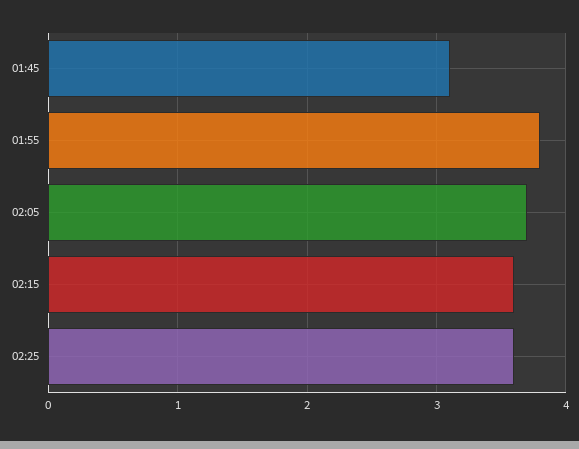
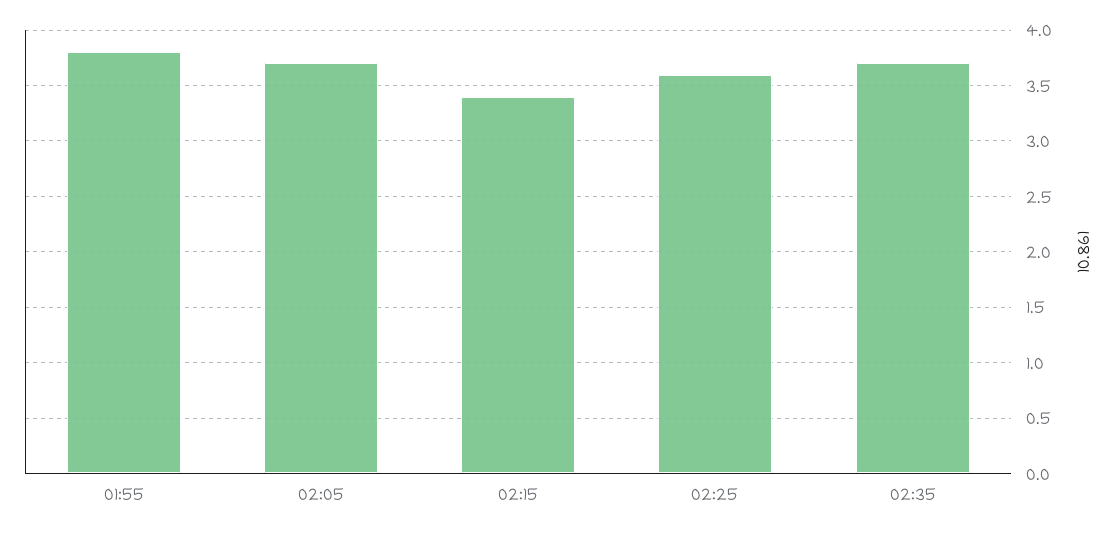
01:45: 3.1 -> none
02:15: 3.6 -> 3.4
02:35: none -> 3.7

